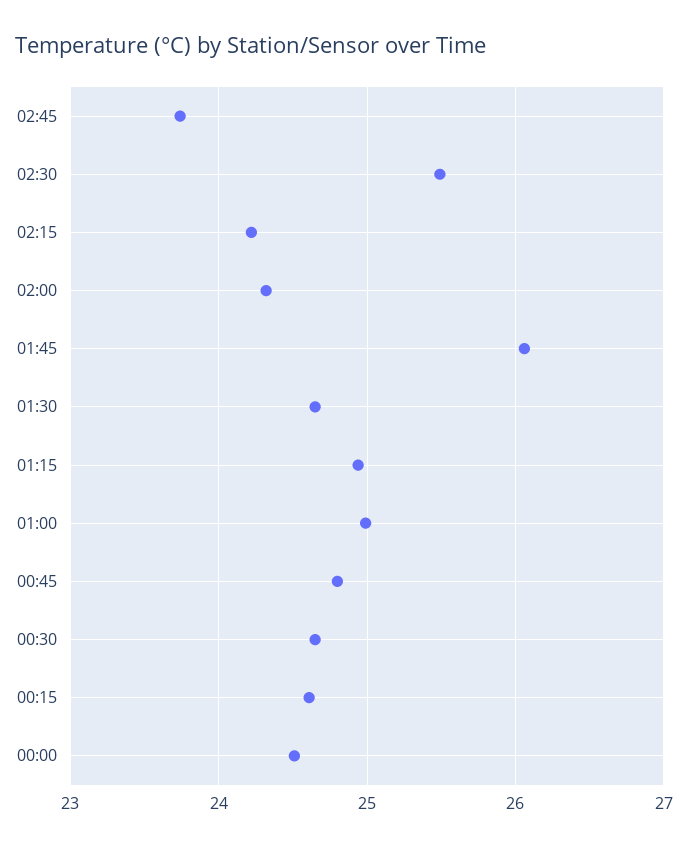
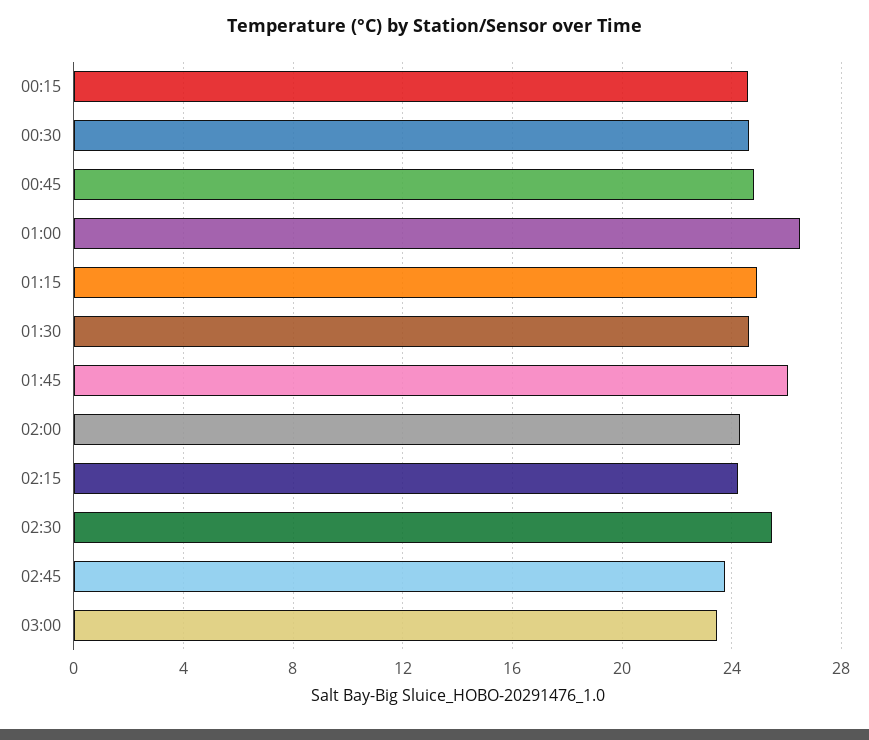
01:00: 25 -> 26.5
00:00: 24.5 -> none
03:00: none -> 23.5

